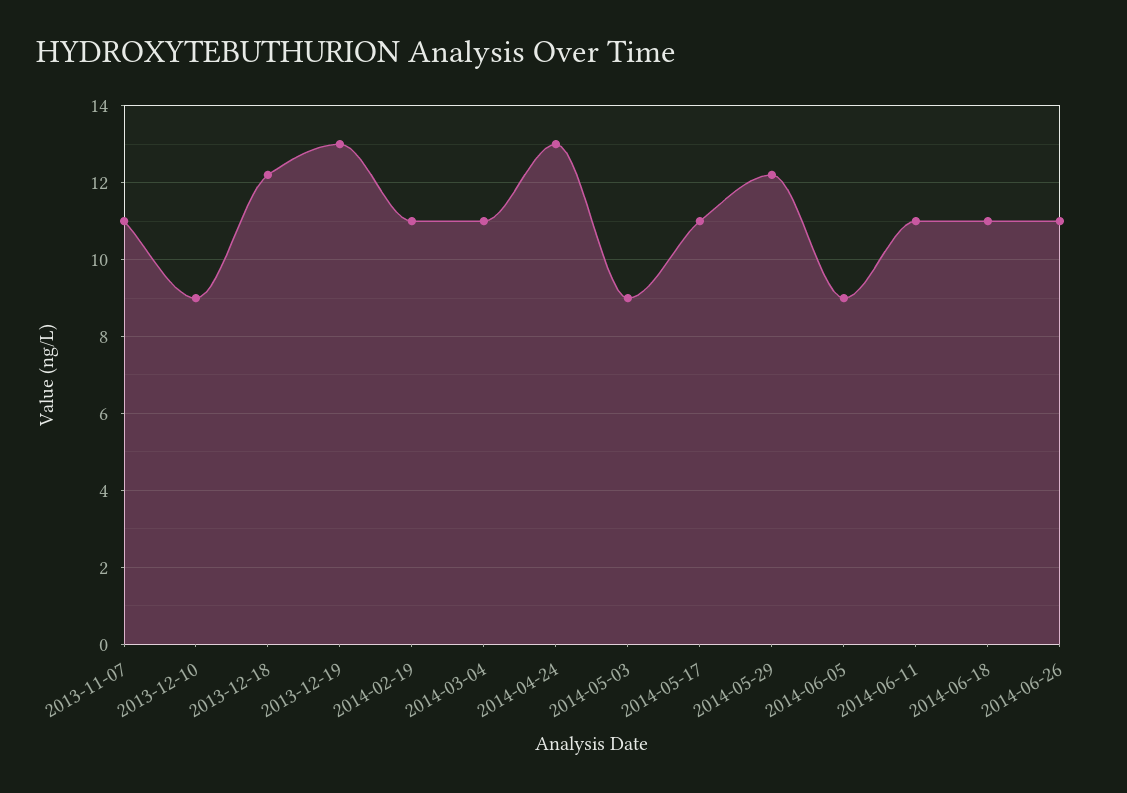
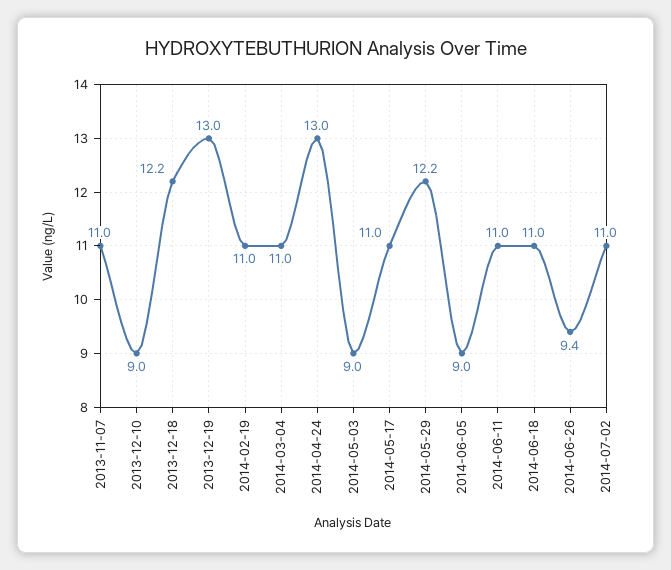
2014-06-26: 11 -> 9.4
2014-07-02: none -> 11

